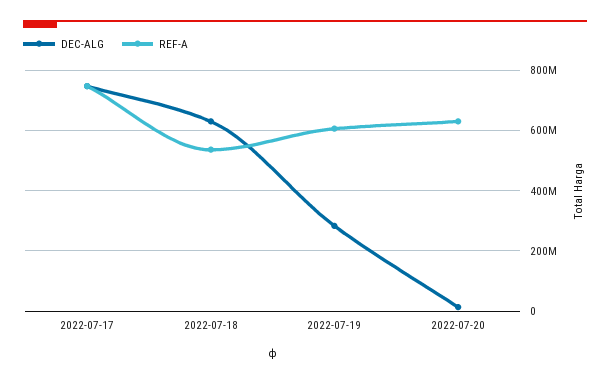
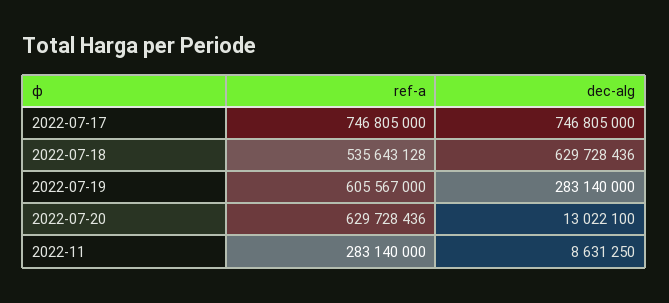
REF-A, 2022-11: none -> 283140000
DEC-ALG, 2022-11: none -> 8631250

